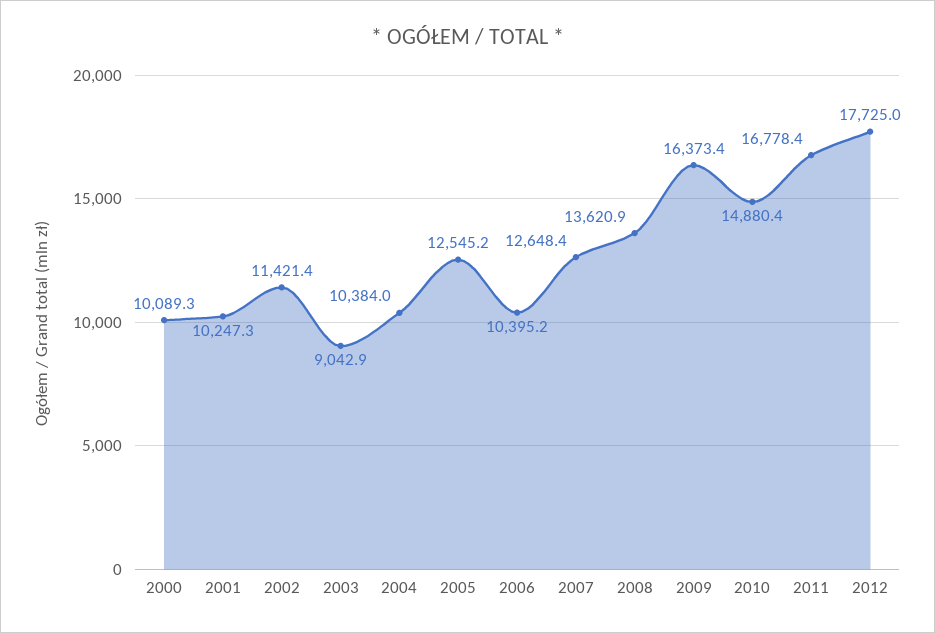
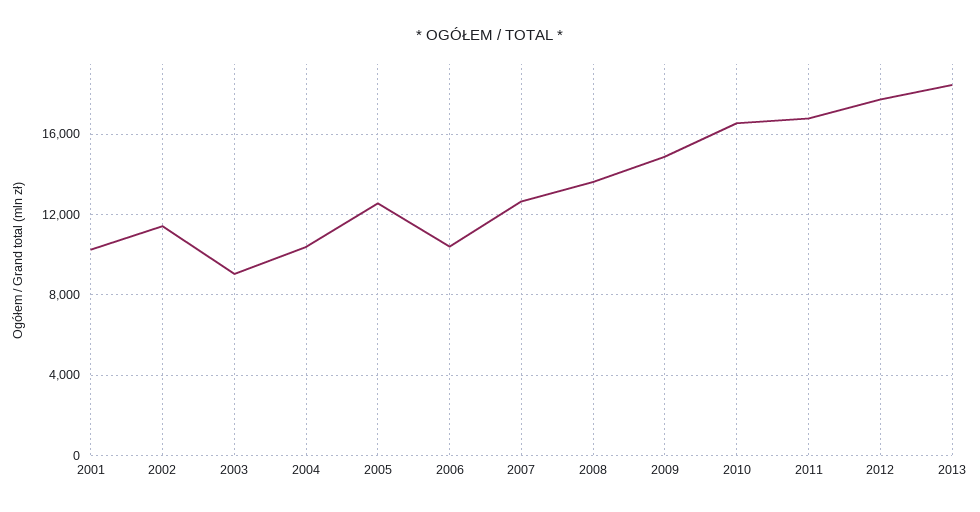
2000: 10089.3 -> none
2009: 16373.4 -> 15000
2010: 14880.4 -> 16500
2013: none -> 18500

